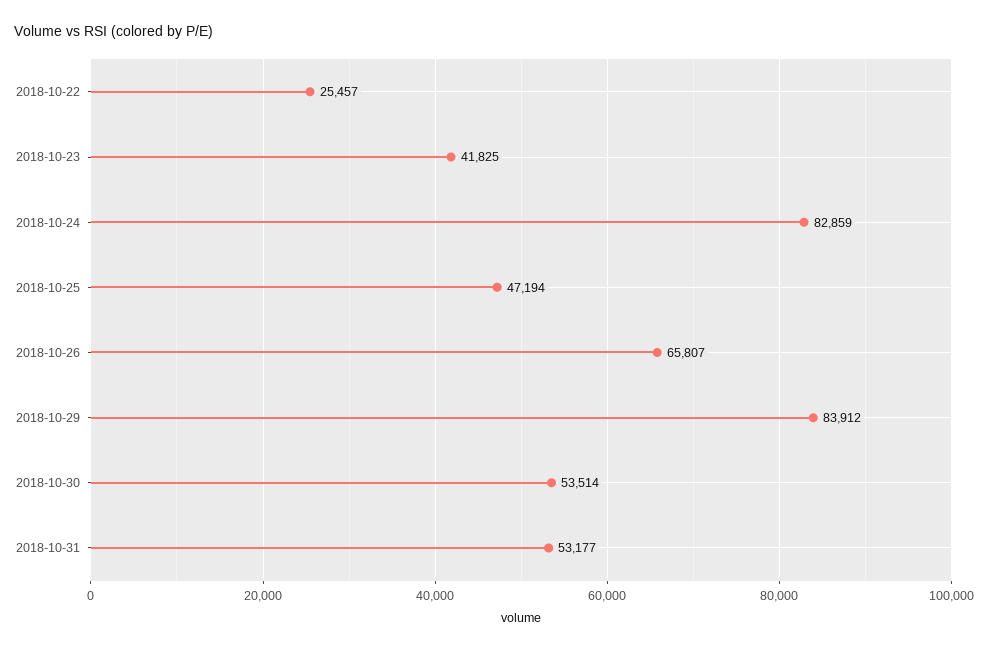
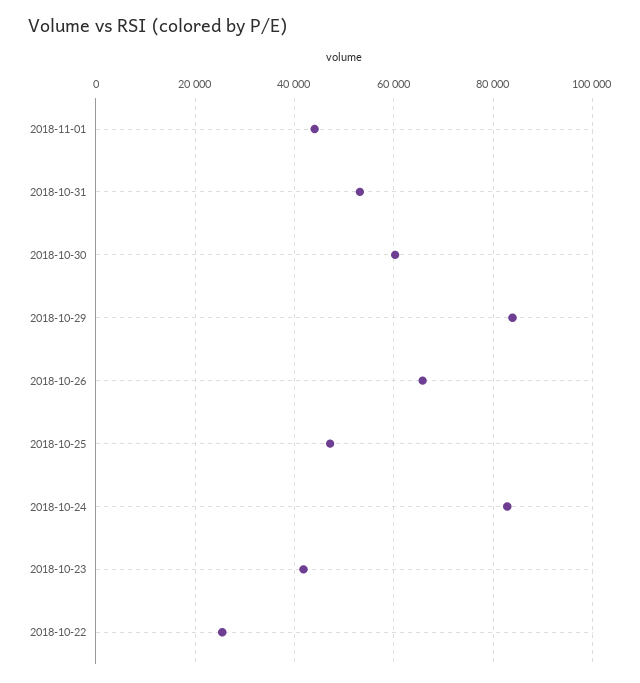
2018-10-30: 53514 -> 60000
2018-11-01: none -> 44000

